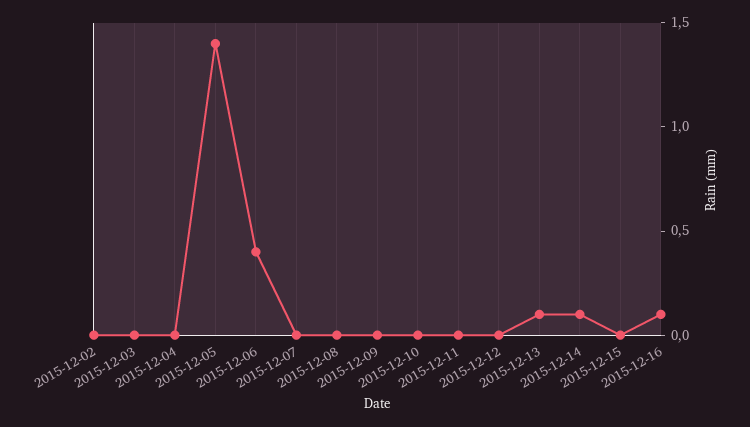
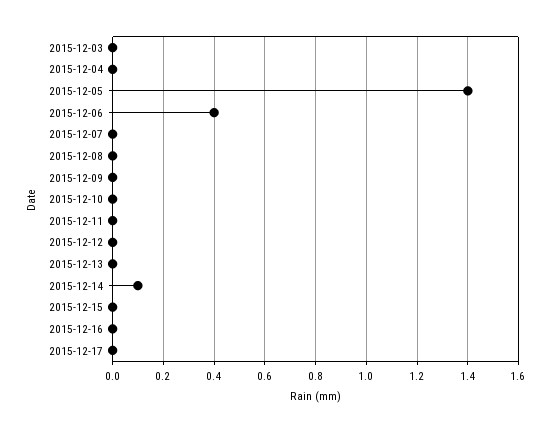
2015-12-02: 0 -> none
2015-12-13: 0.1 -> 0
2015-12-16: 0.1 -> 0
2015-12-17: none -> 0

